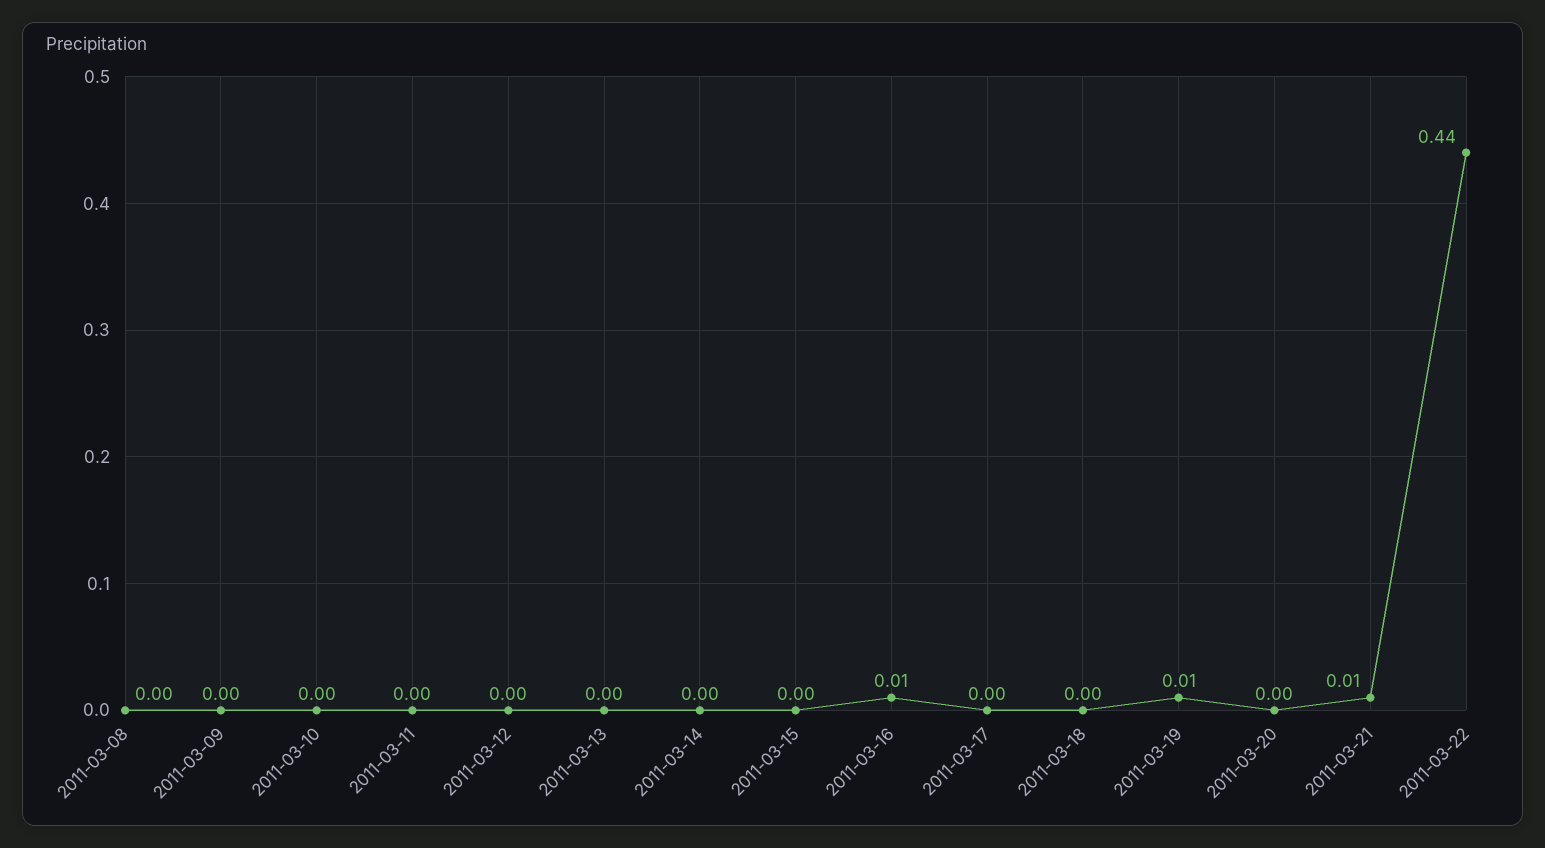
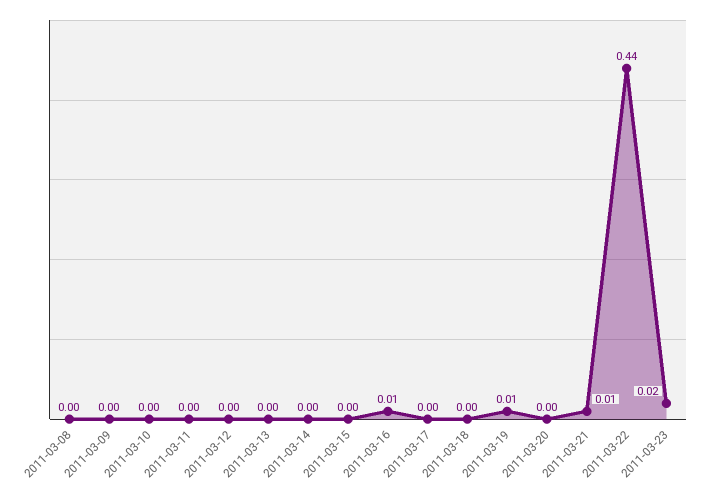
2011-03-23: none -> 0.02

